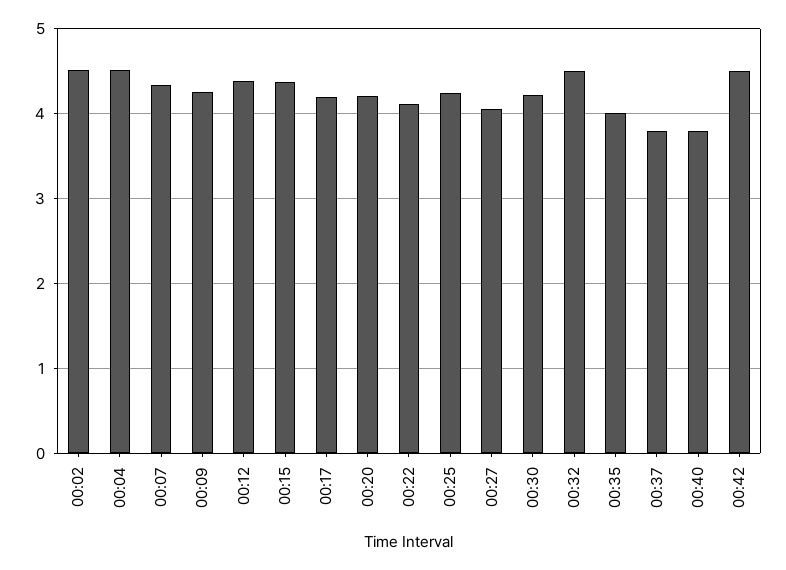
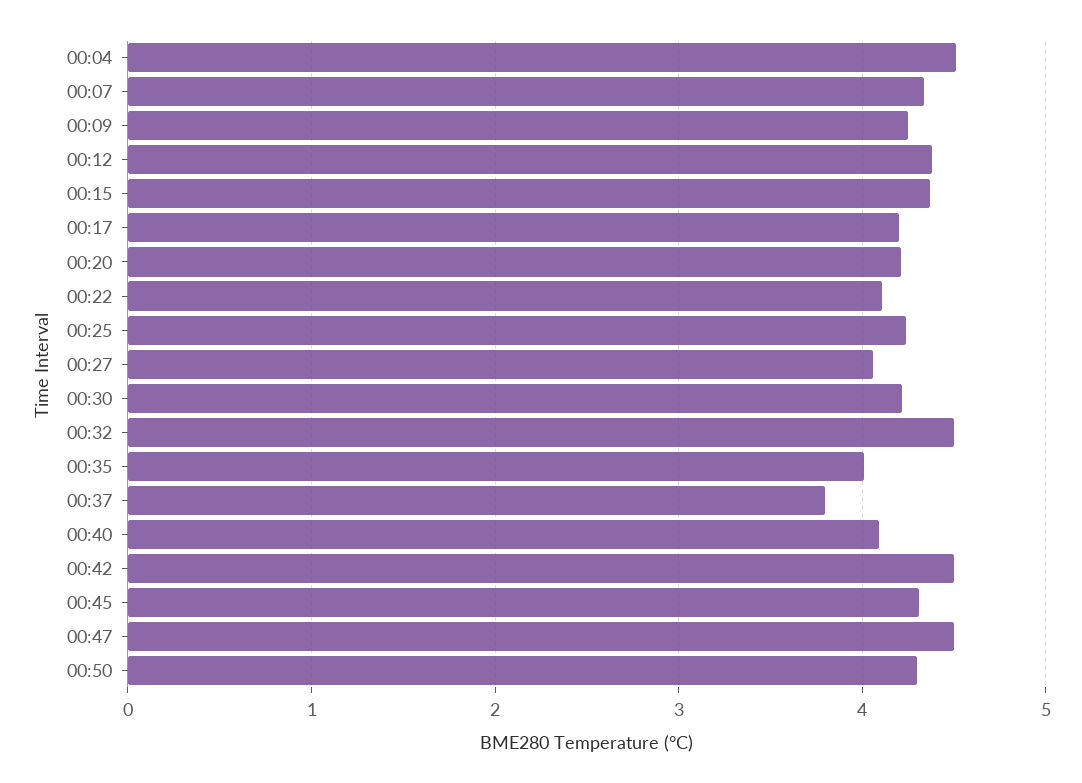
00:02: 4.5 -> none
00:40: 3.8 -> 4.1
00:45: none -> 4.3
00:47: none -> 4.5
00:50: none -> 4.3

